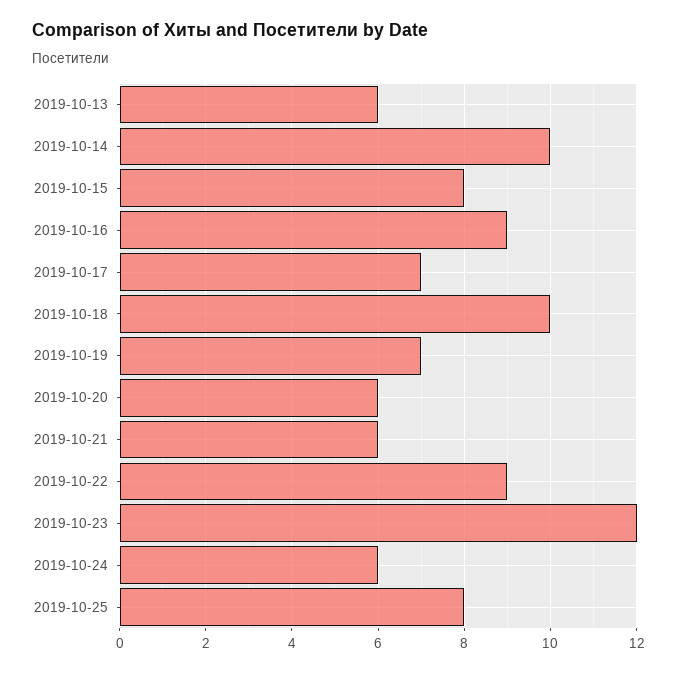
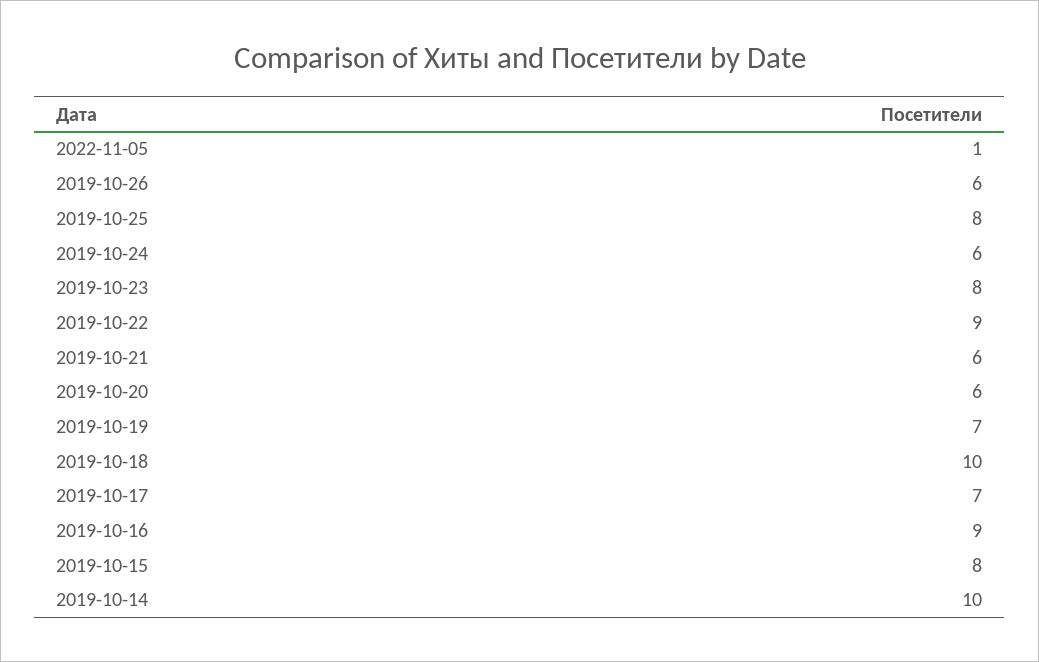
2019-10-13: 6 -> none
2019-10-23: 12 -> 8
2022-11-05: none -> 1
2019-10-26: none -> 6

